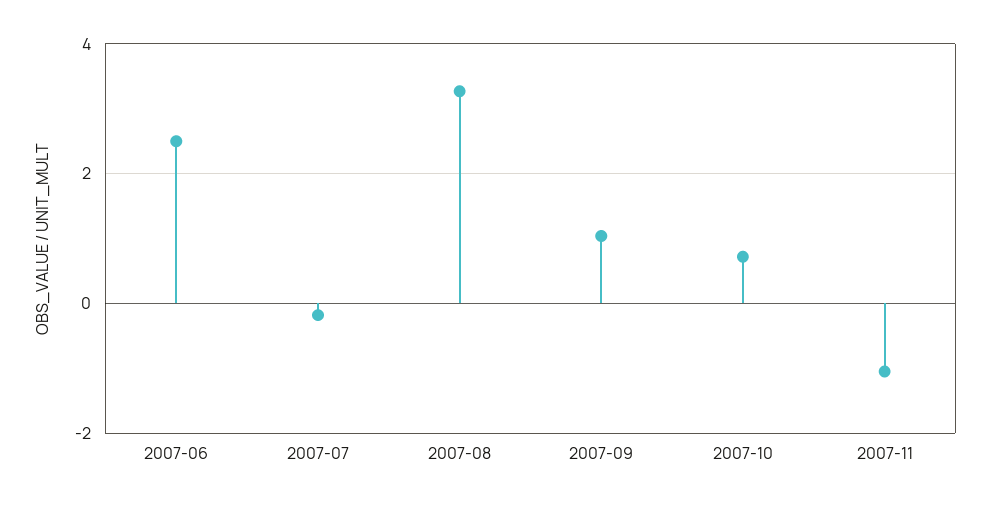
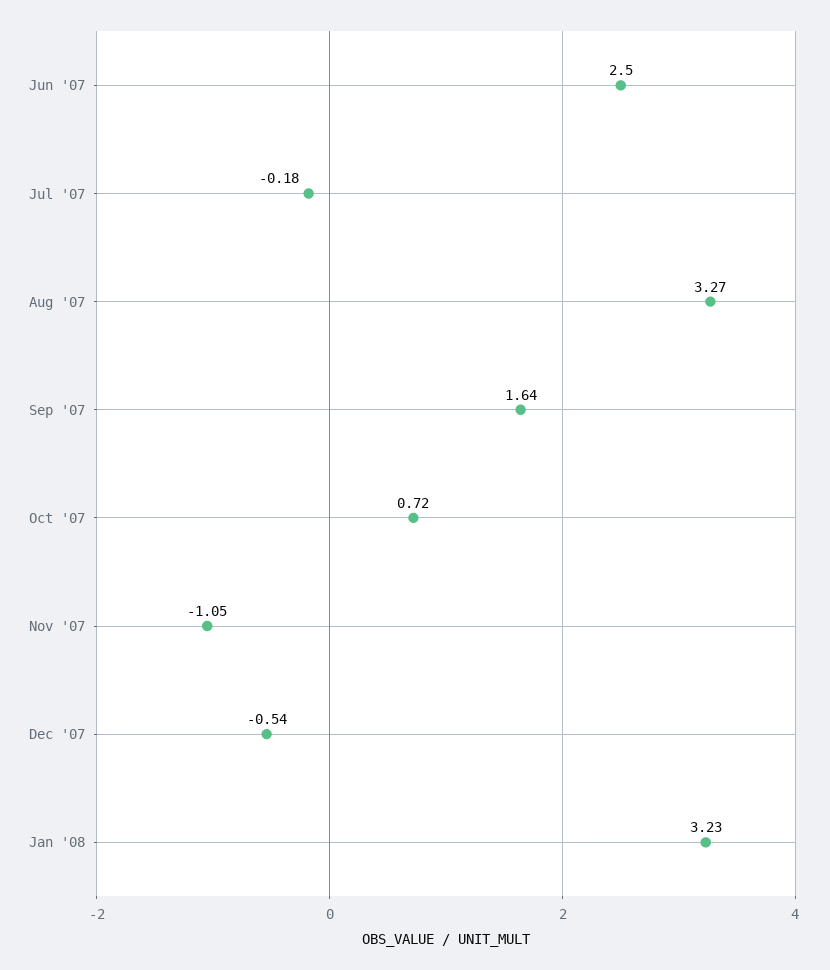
2007-09: 1 -> 1.64
Dec '07: none -> -0.54
Jan '08: none -> 3.23

